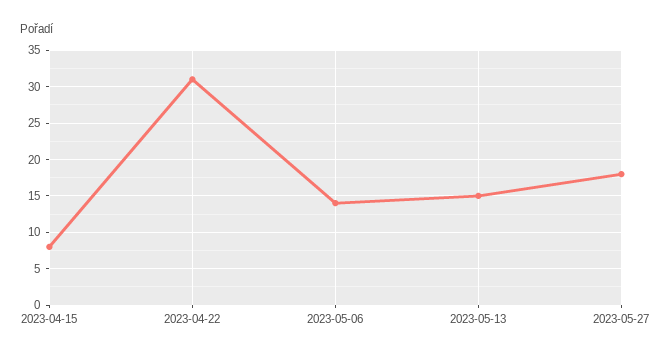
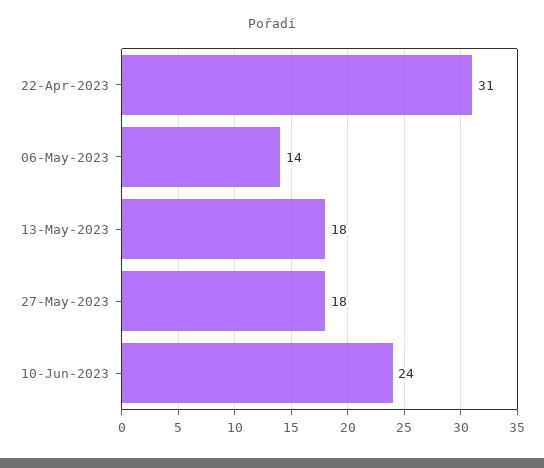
2023-04-15: 8 -> none
2023-05-13: 15 -> 18
10-Jun-2023: none -> 24

